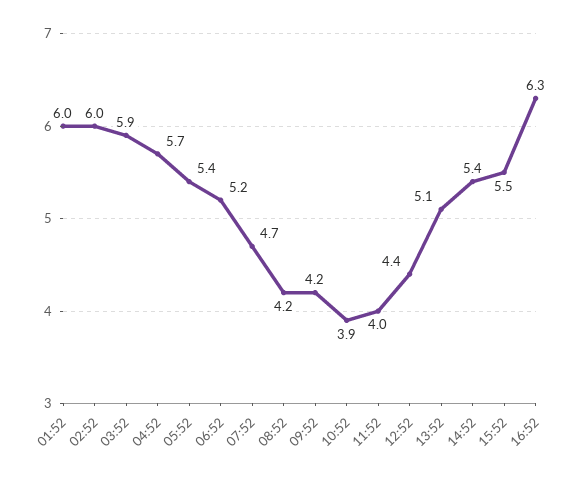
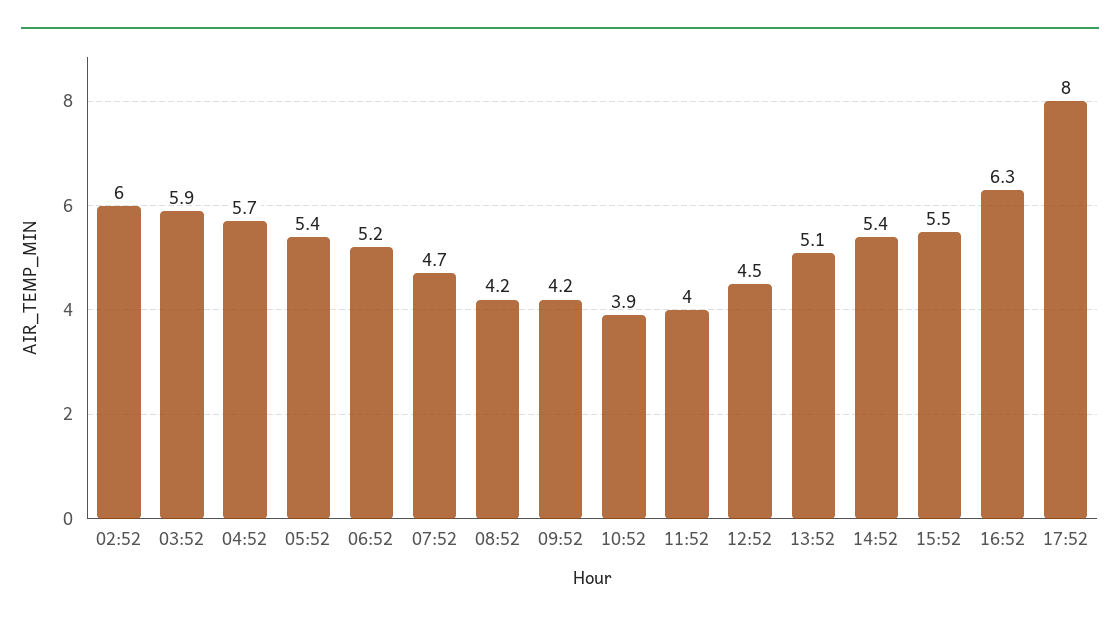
01:52: 6 -> none
12:52: 4.4 -> 4.5
17:52: none -> 8

